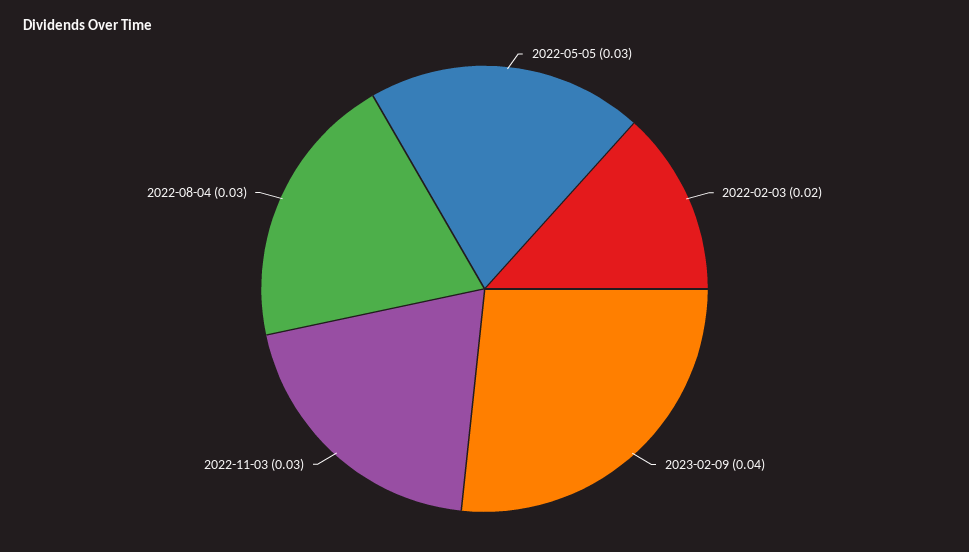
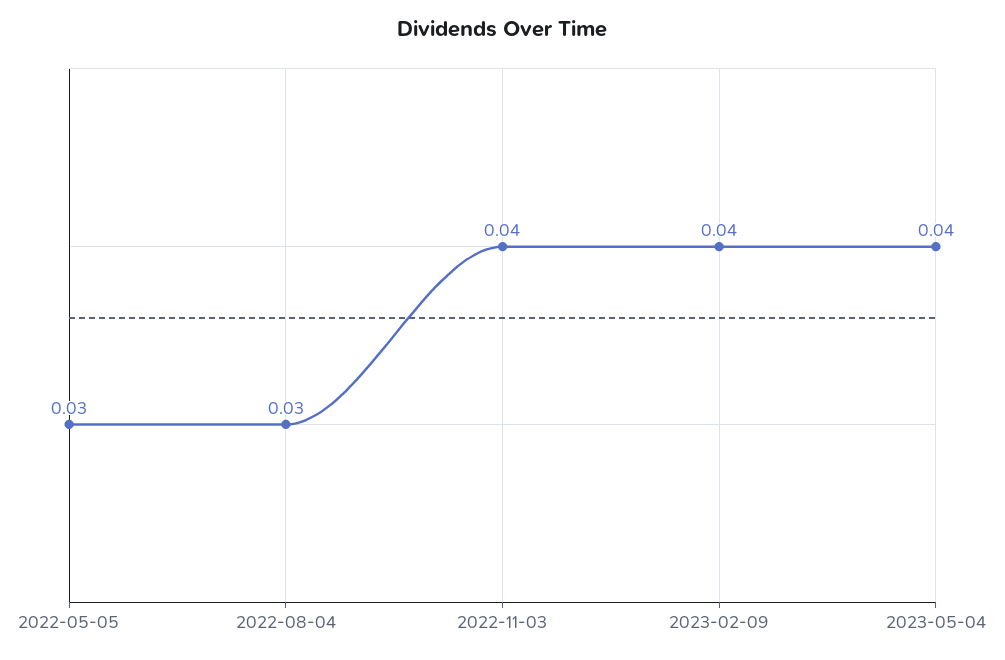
2022-02-03: 0.02 -> none
2022-11-03: 0.03 -> 0.04
2023-05-04: none -> 0.04

